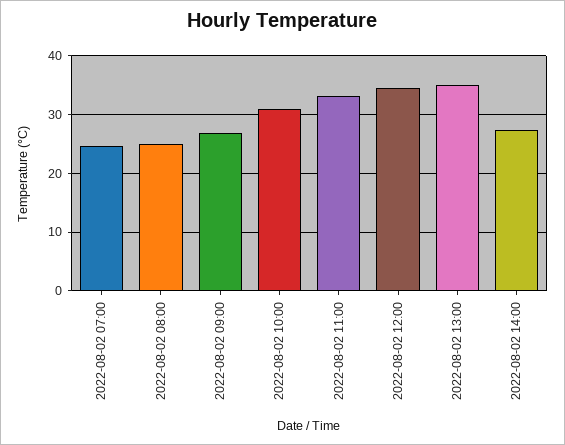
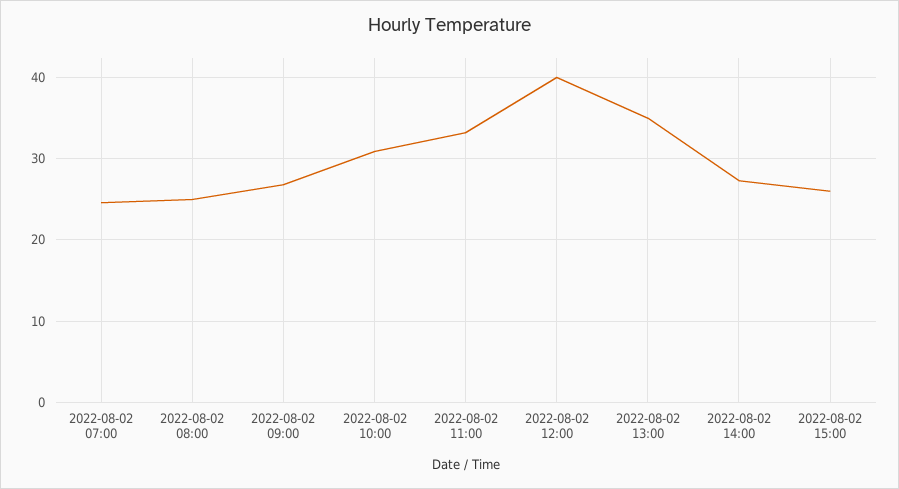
2022-08-02 12:00: 34 -> 40
2022-08-02 15:00: none -> 26

